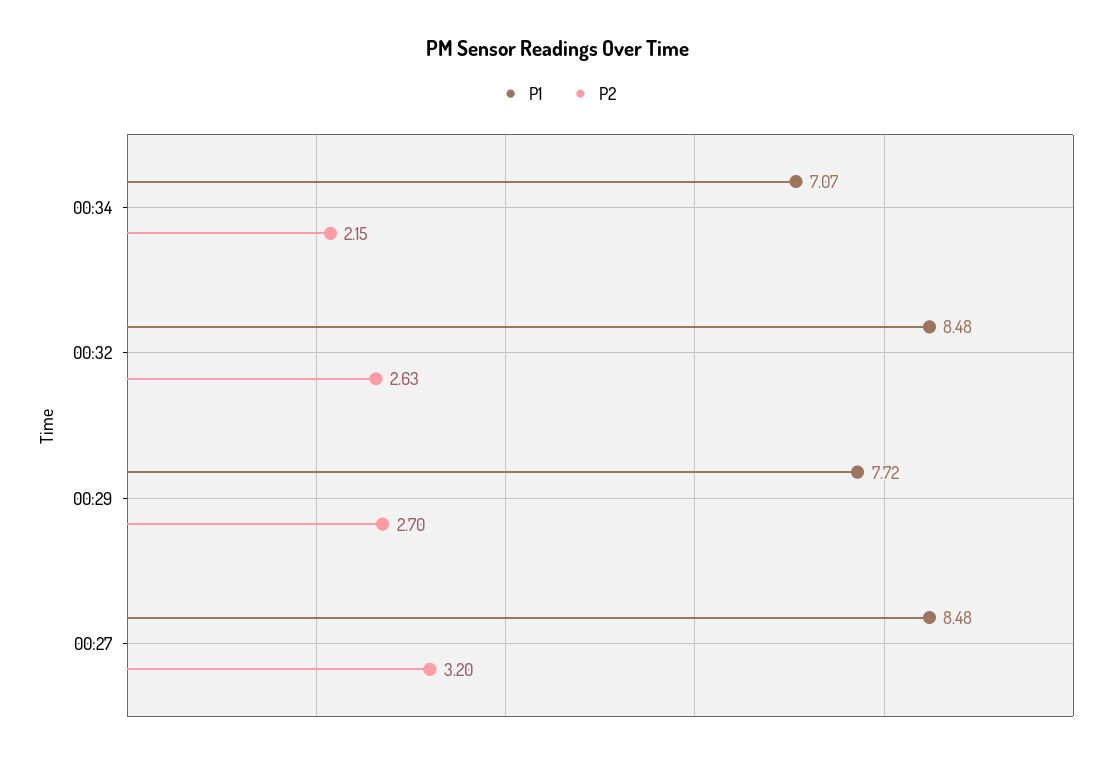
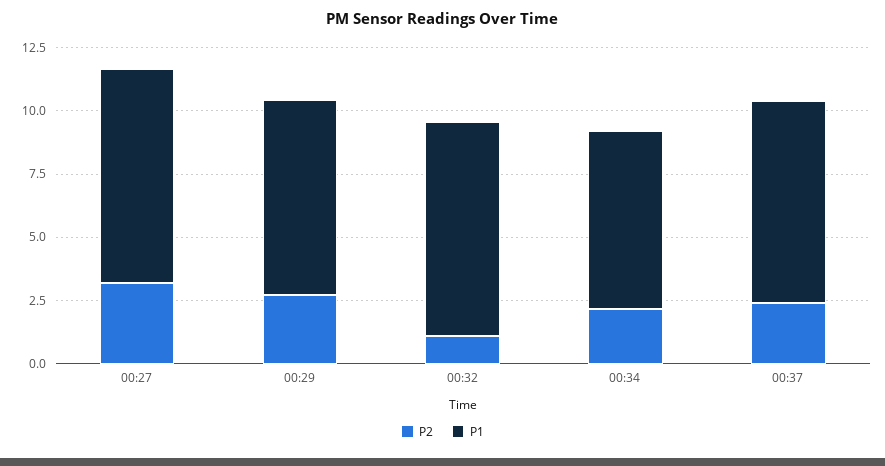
P2, 00:32: 2.63 -> 1
P2, 00:37: none -> 2.5
P1, 00:37: none -> 8

